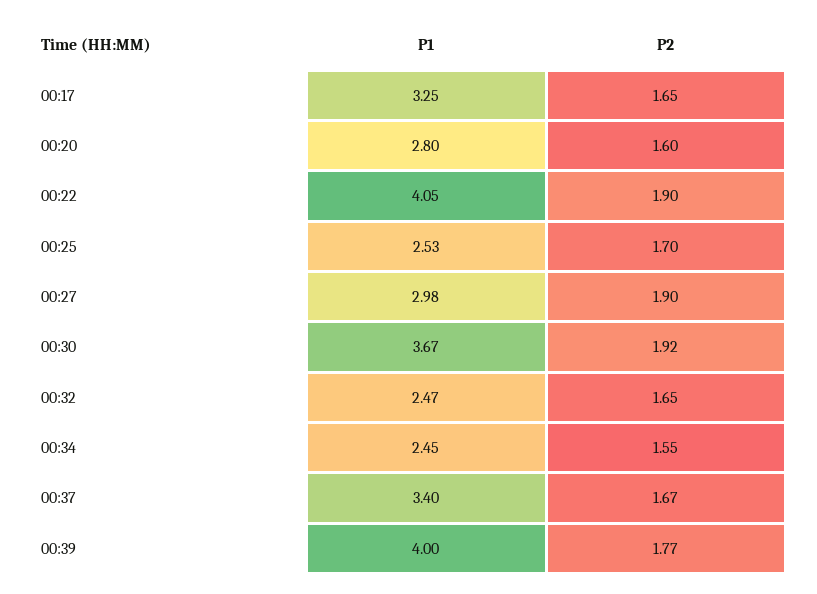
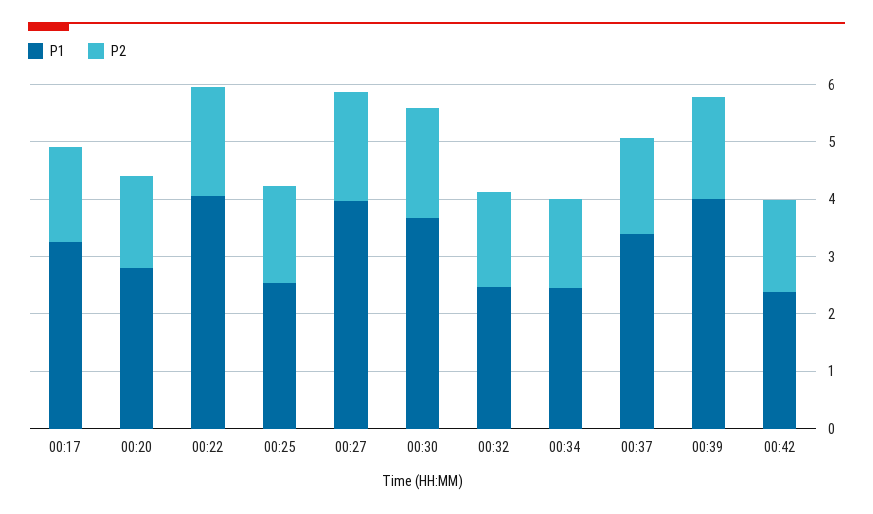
P1, 00:27: 2.98 -> 4
P1, 00:42: none -> 2.4
P2, 00:42: none -> 1.6

